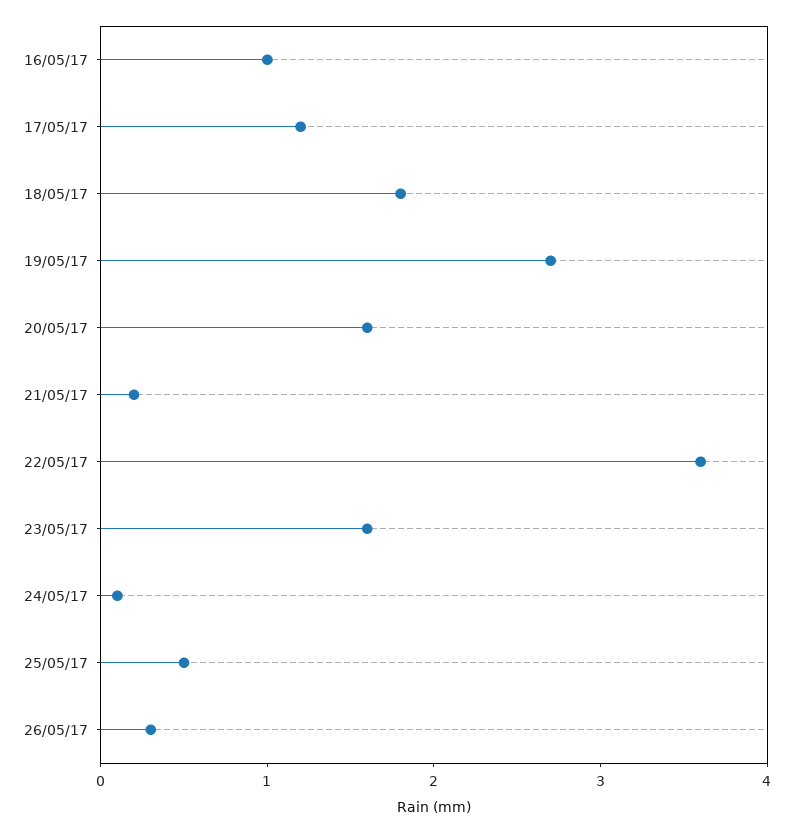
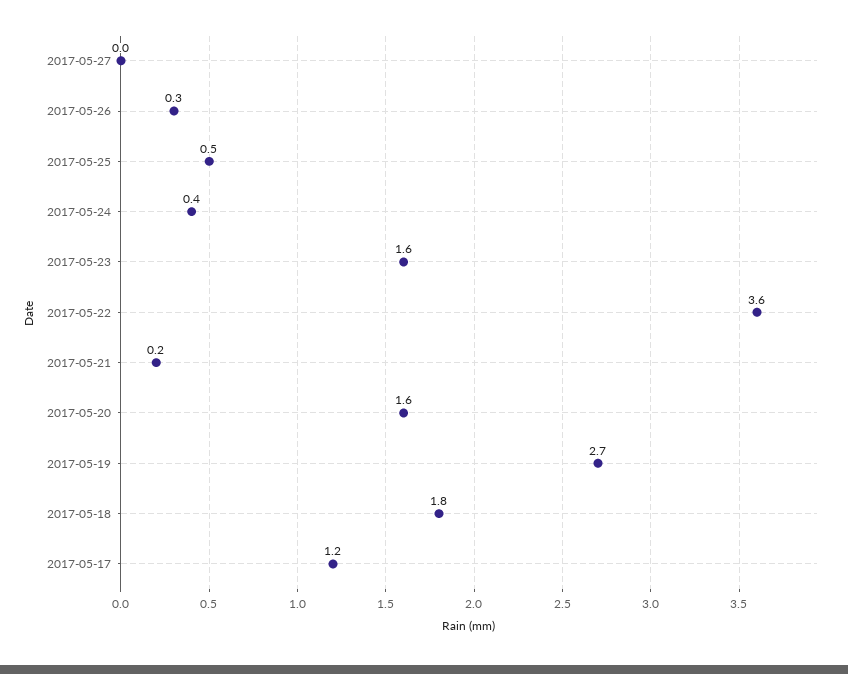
16/05/17: 1 -> none
24/05/17: 0.1 -> 0.4
2017-05-27: none -> 0

